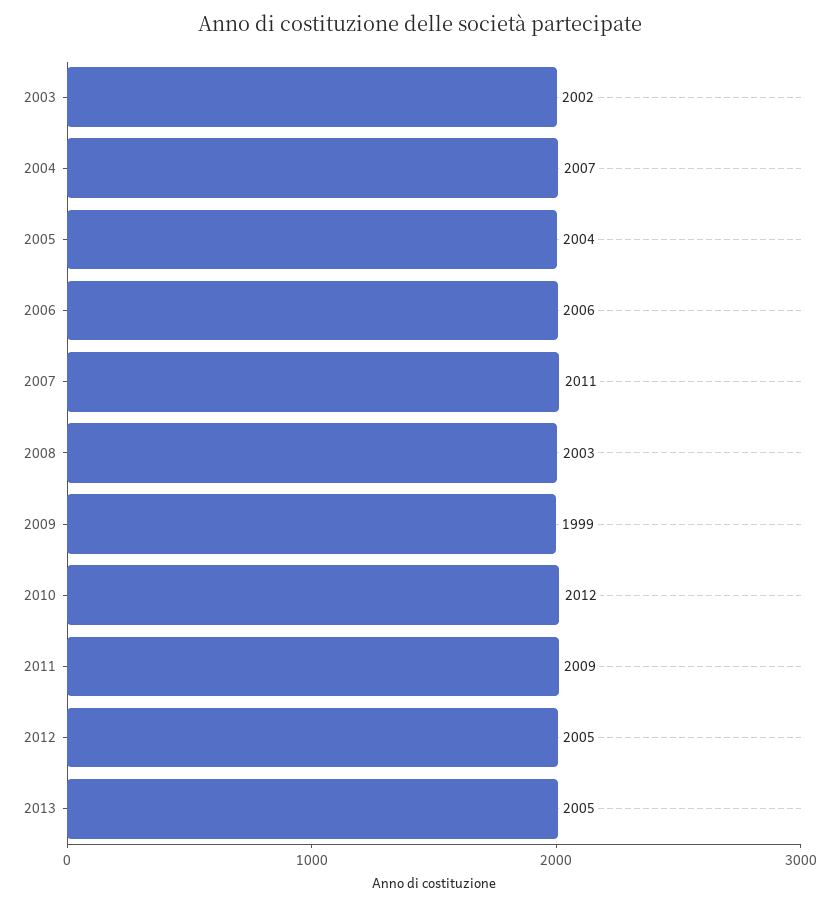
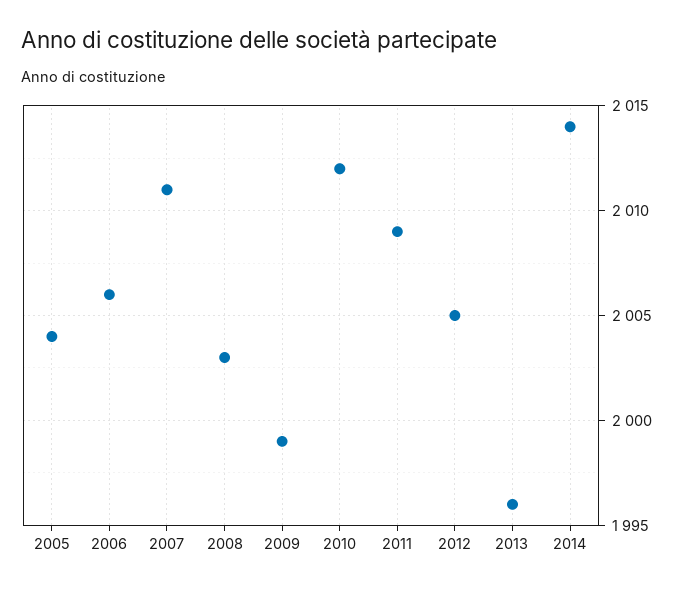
2003: 2002 -> none
2004: 2007 -> none
2013: 2005 -> 1996
2014: none -> 2014

